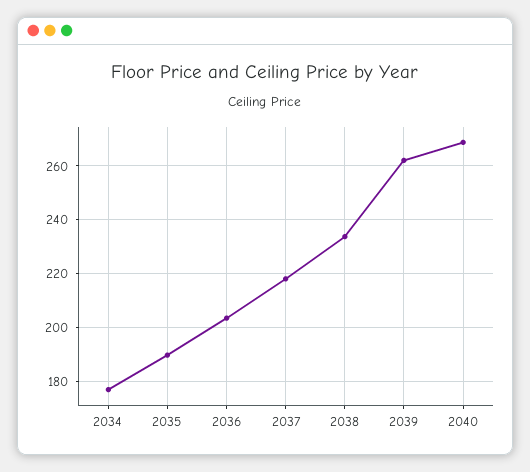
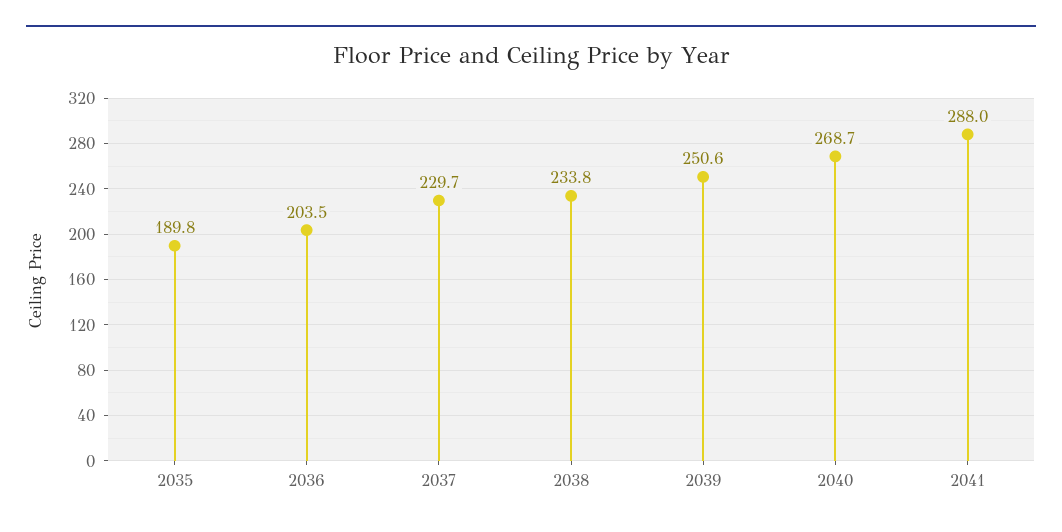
2034: 177.5 -> none
2037: 217.5 -> 229.7
2039: 262.5 -> 250.6
2041: none -> 288

